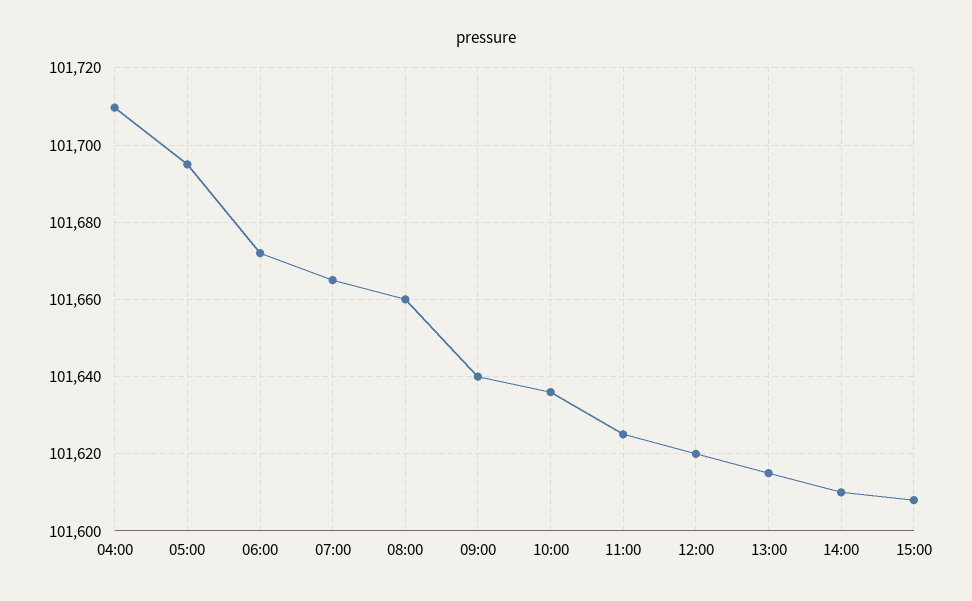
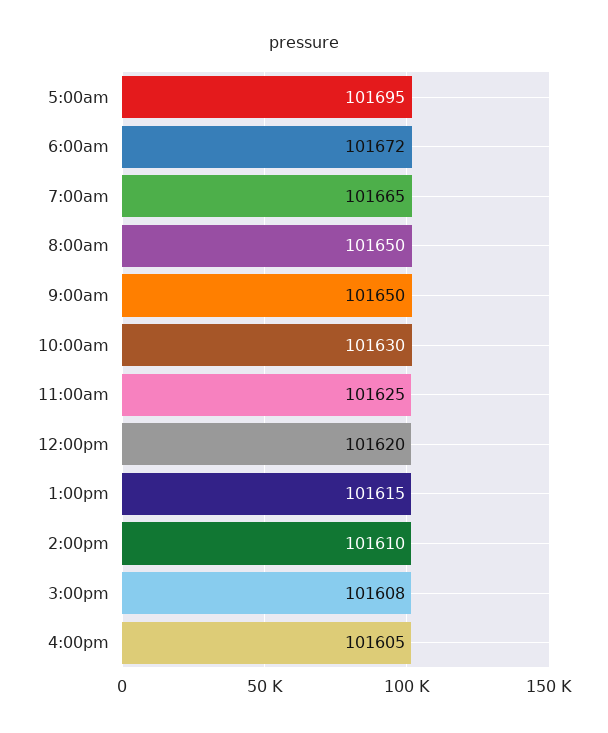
04:00: 101710 -> none
08:00: 101660 -> 101650
09:00: 101640 -> 101650
10:00: 101636 -> 101630
4:00pm: none -> 101605

